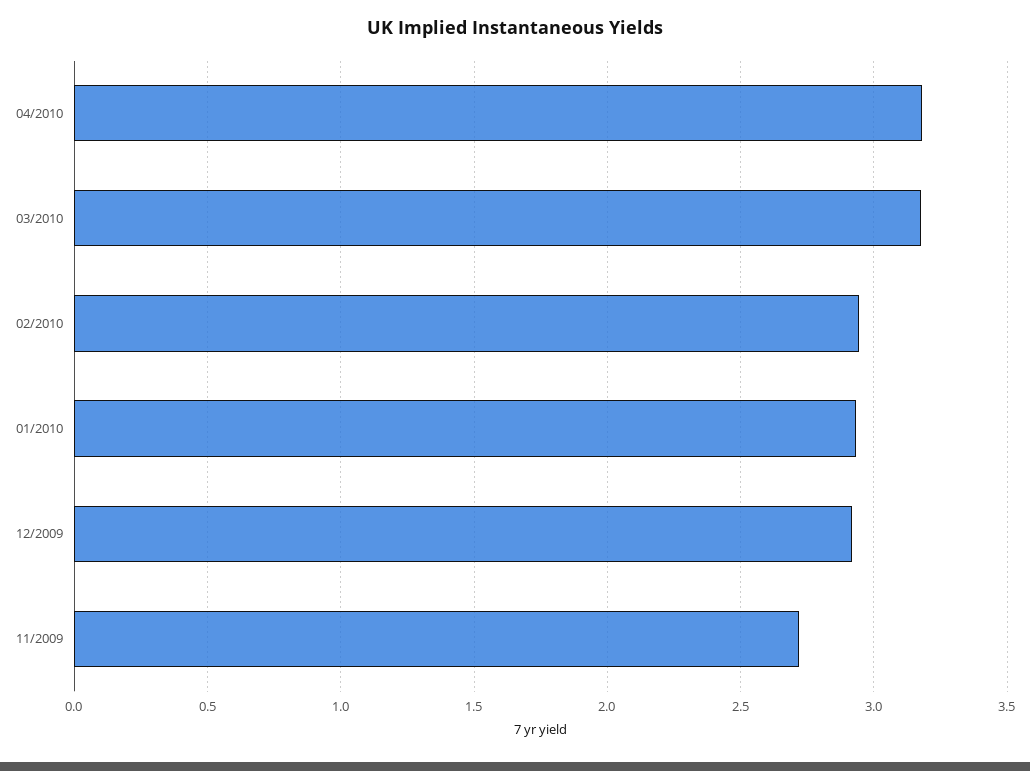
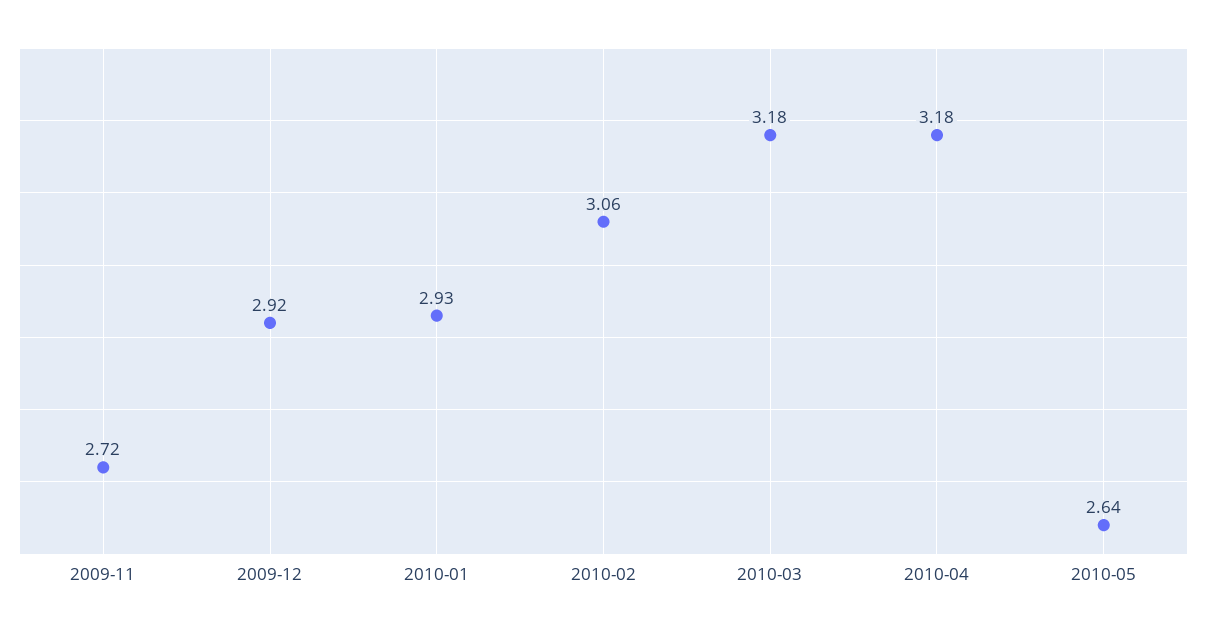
02/2010: 2.95 -> 3.06
2010-05: none -> 2.64

